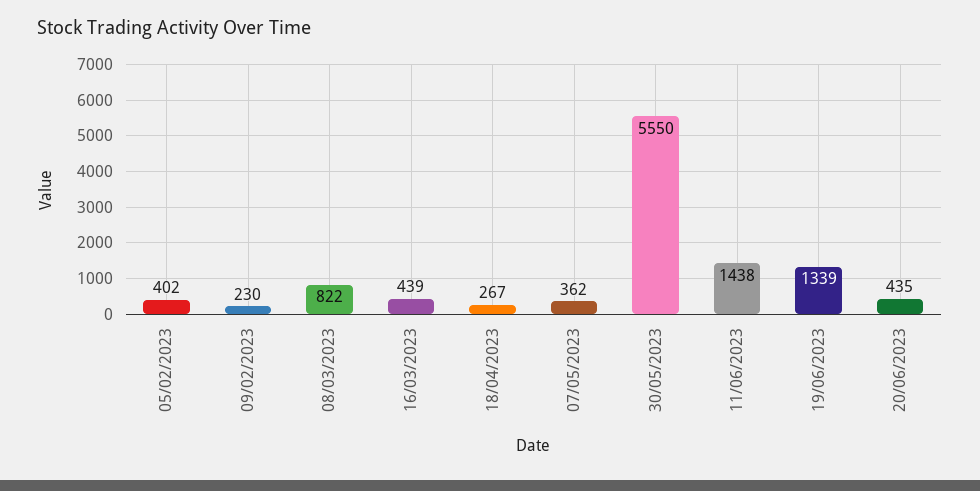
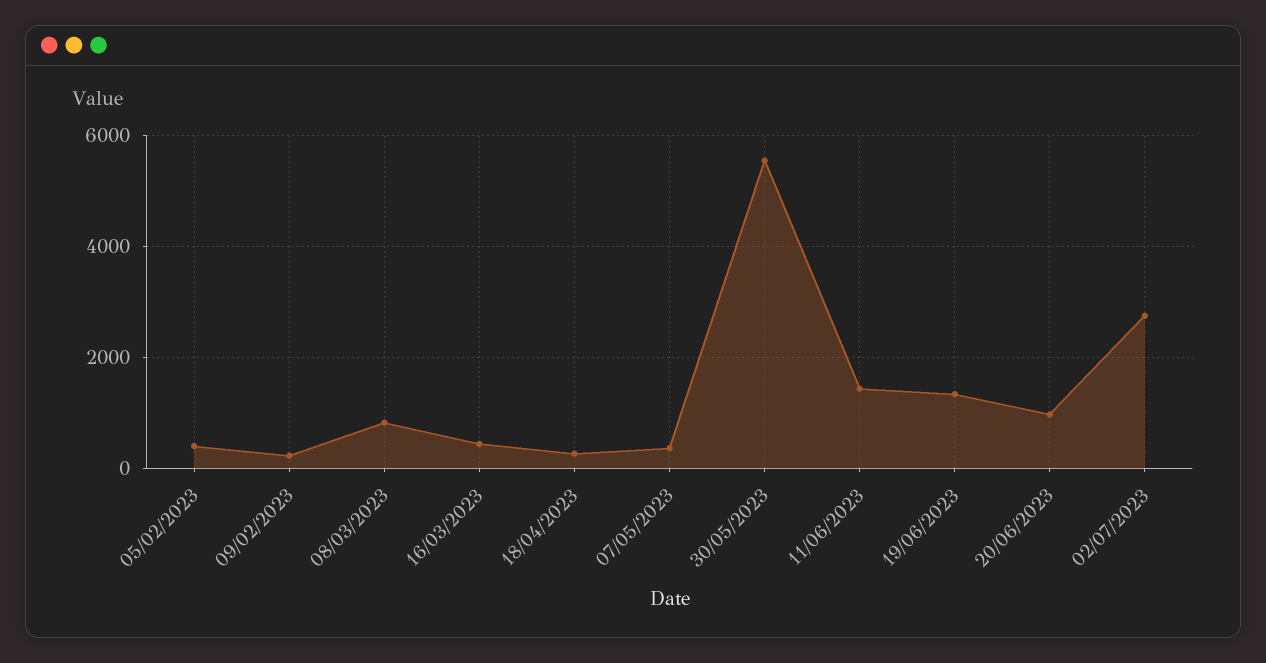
20/06/2023: 435 -> 1000
02/07/2023: none -> 2800

